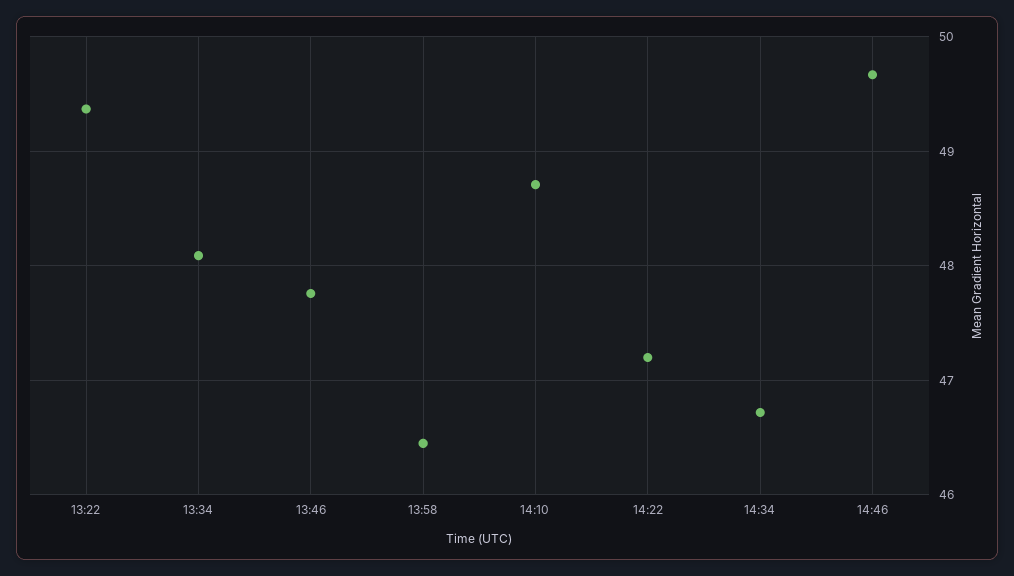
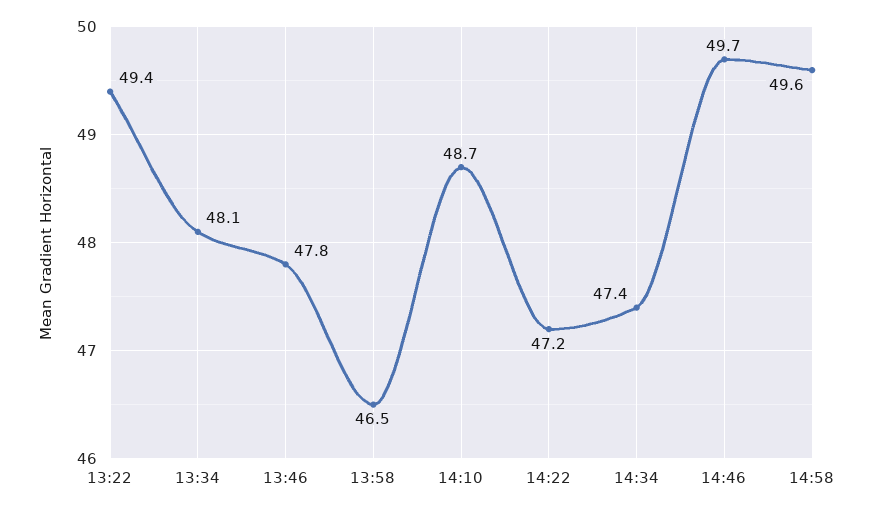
14:34: 46.7 -> 47.4
14:58: none -> 49.6

